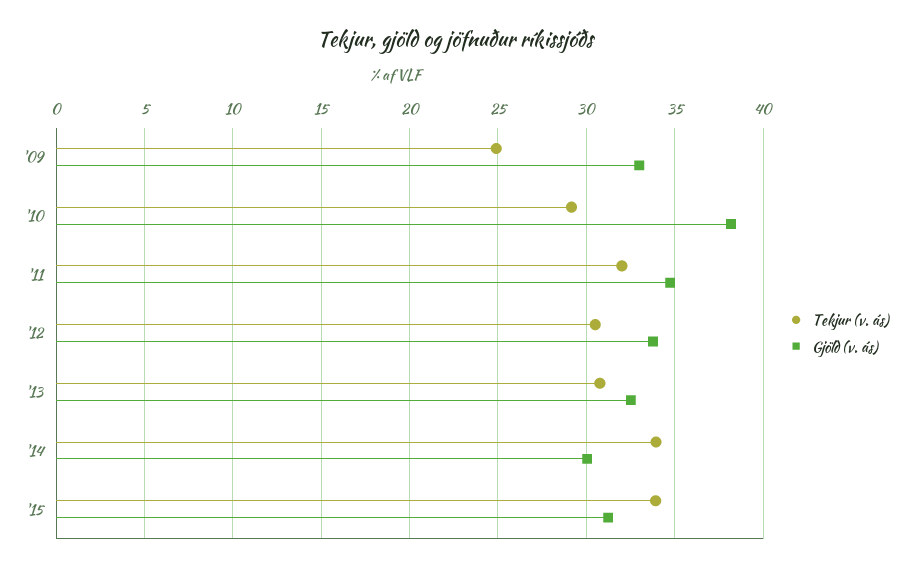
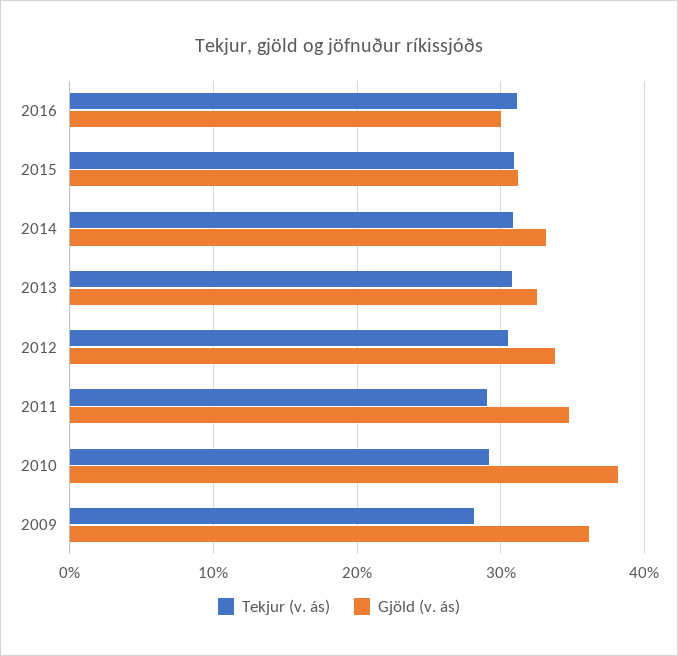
Tekjur (v. ás), '09: 25 -> 28
Gjöld (v. ás), '09: 33 -> 36
Tekjur (v. ás), '11: 32 -> 29
Tekjur (v. ás), '14: 34 -> 31
Gjöld (v. ás), '14: 30 -> 33
Tekjur (v. ás), '15: 34 -> 31
Tekjur (v. ás), 2016: none -> 31
Gjöld (v. ás), 2016: none -> 30

